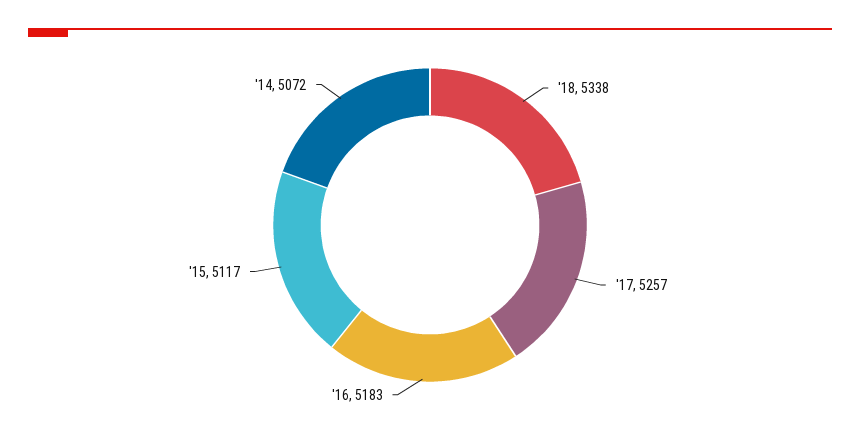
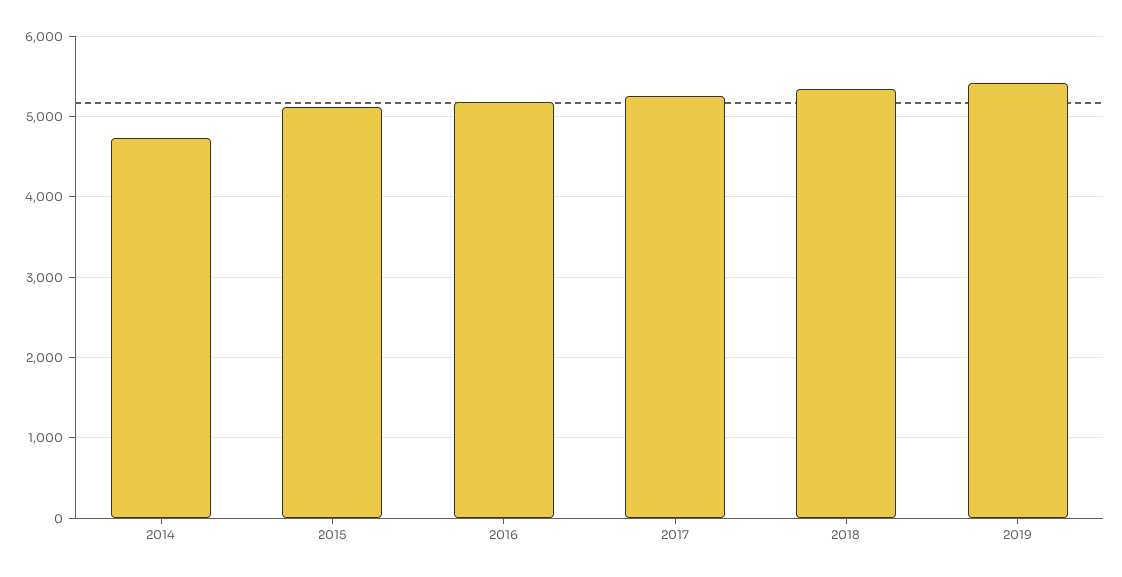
'14: 5072 -> 4700
2019: none -> 5400

